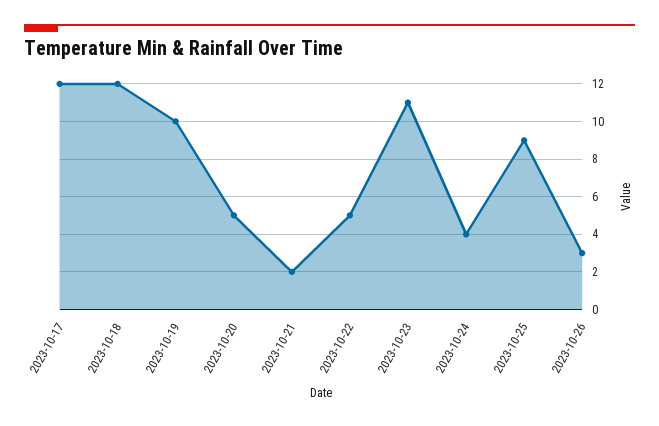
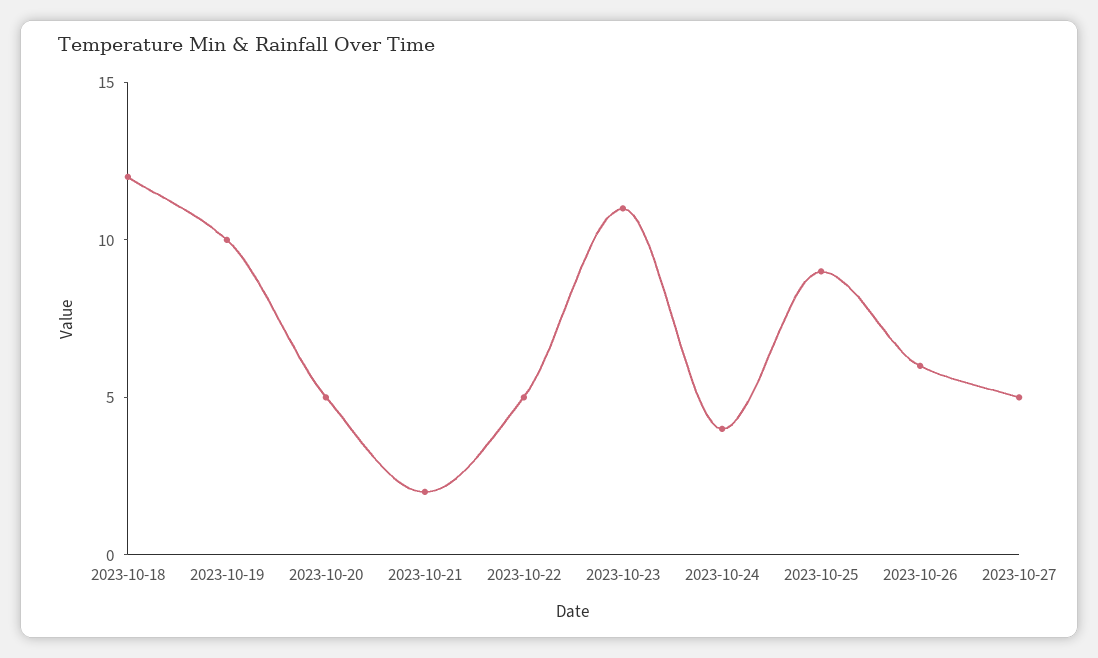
2023-10-17: 12 -> none
2023-10-26: 3 -> 6
2023-10-27: none -> 5

